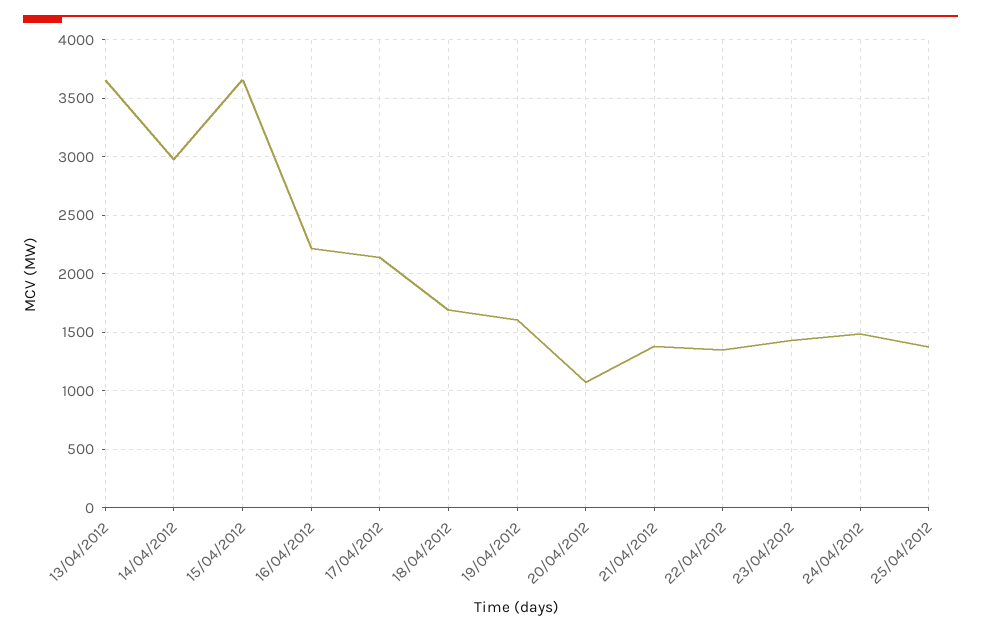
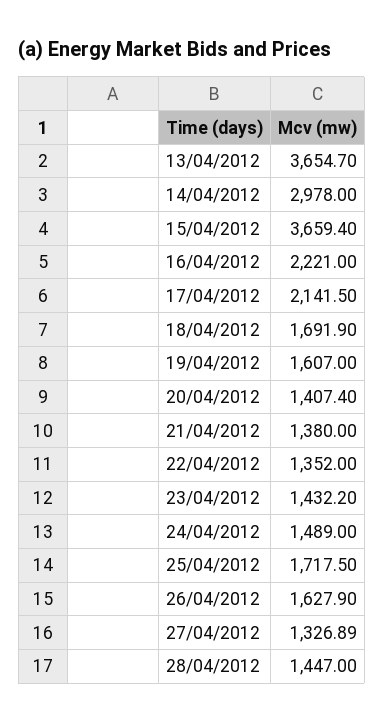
20/04/2012: 1100 -> 1407.4
25/04/2012: 1400 -> 1717.5
26/04/2012: none -> 1627.9
27/04/2012: none -> 1326.89
28/04/2012: none -> 1447

